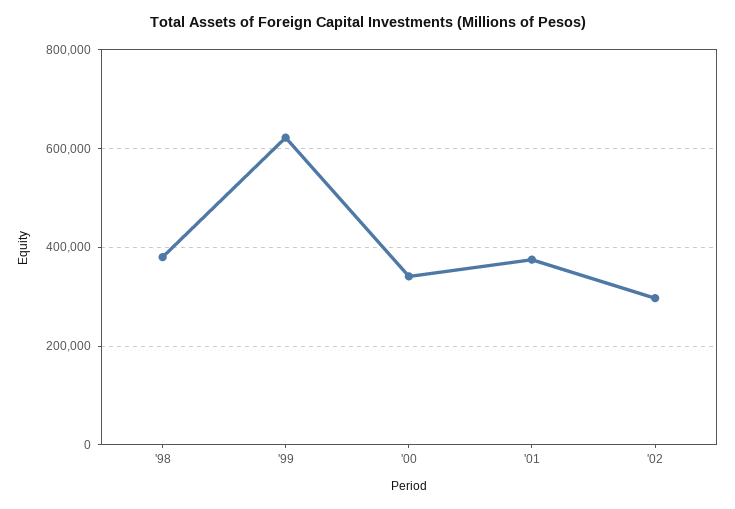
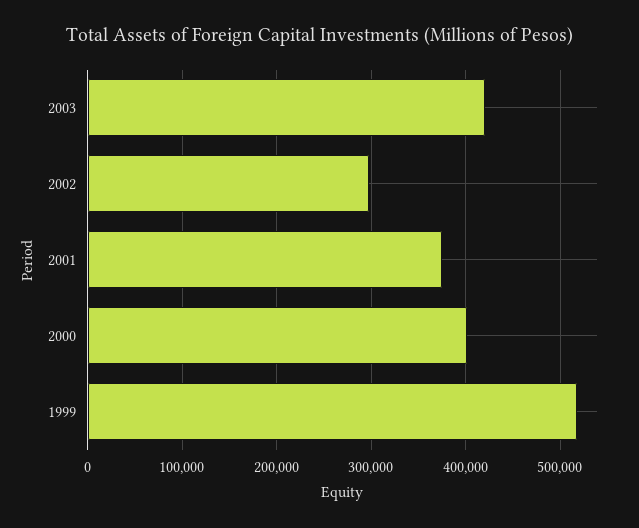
'98: 380000 -> none
'99: 620000 -> 520000
'00: 340000 -> 400000
2003: none -> 420000

